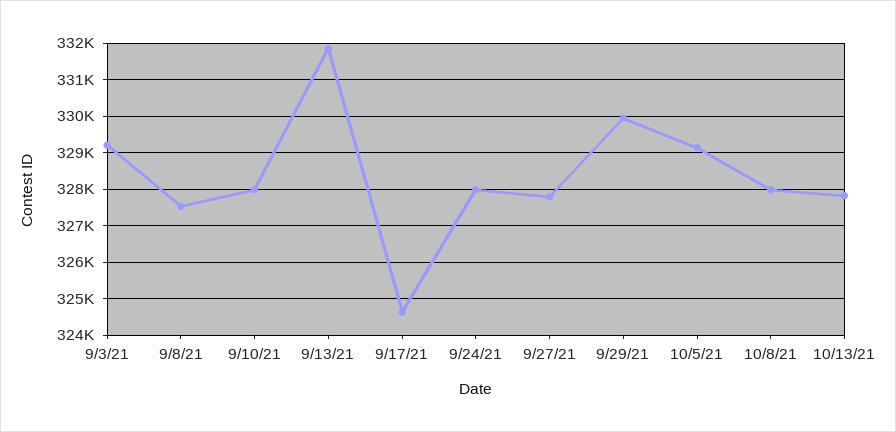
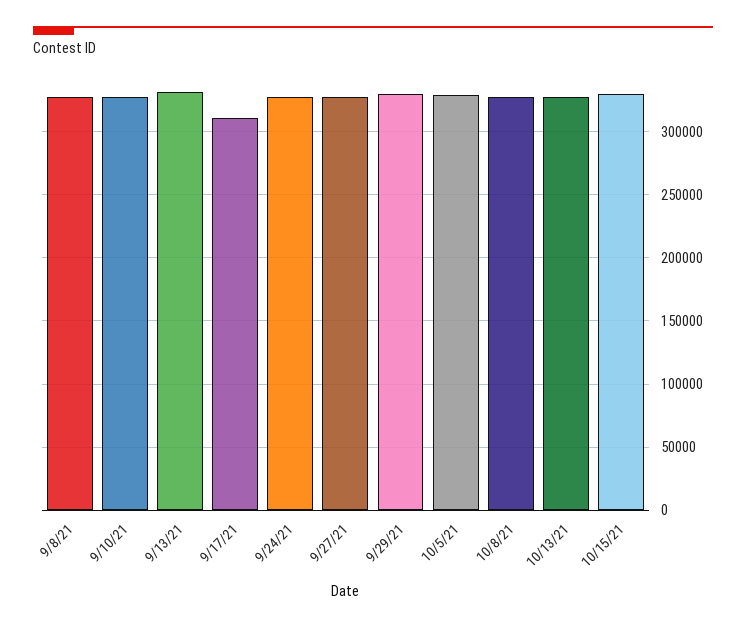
9/3/21: 329200 -> none
9/17/21: 324600 -> 310000
10/15/21: none -> 330000

